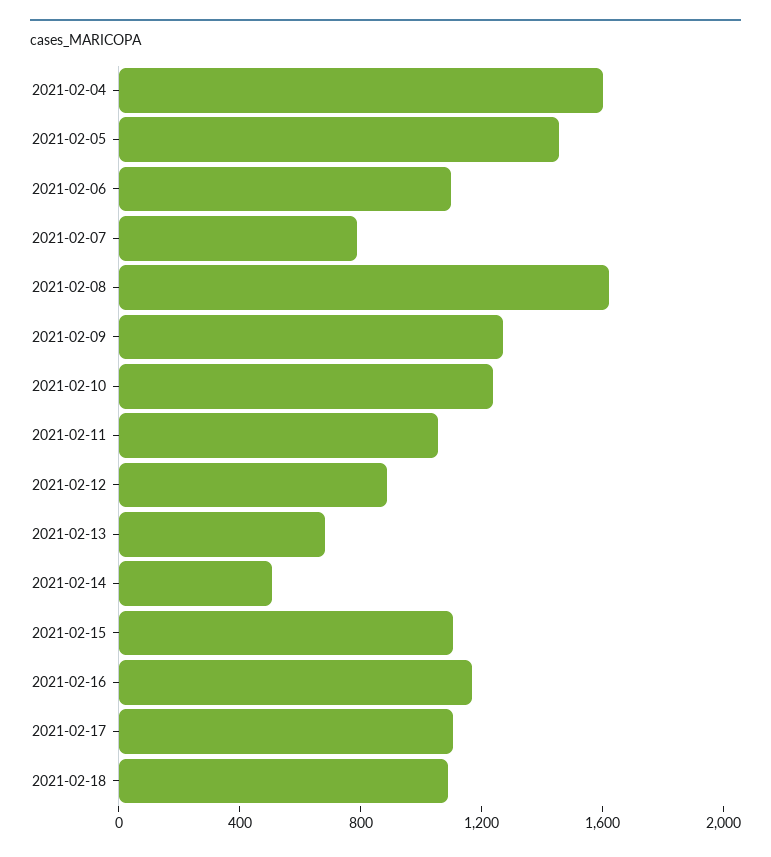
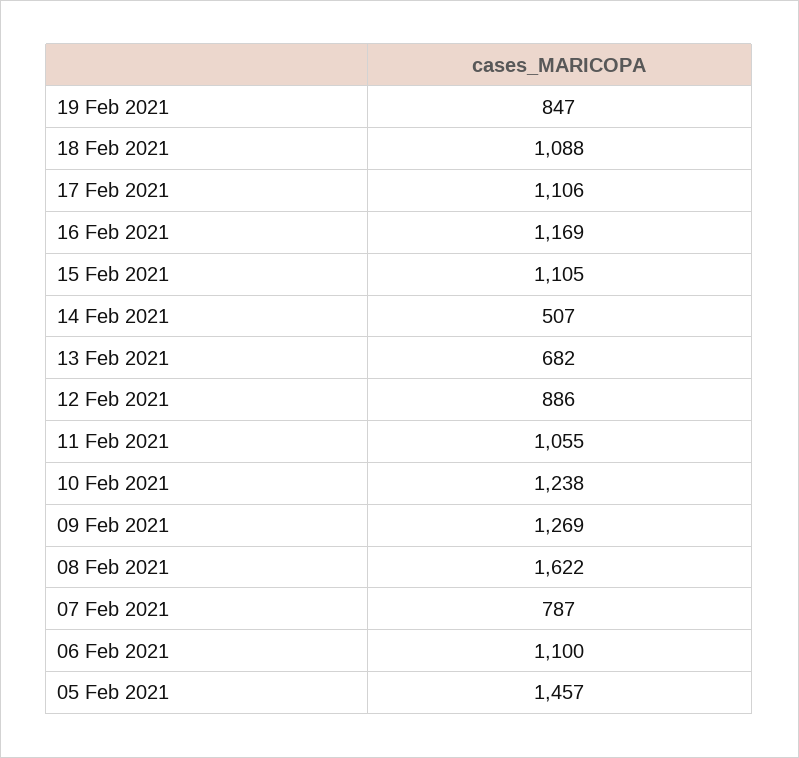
2021-02-04: 1600 -> none
19 Feb 2021: none -> 847

